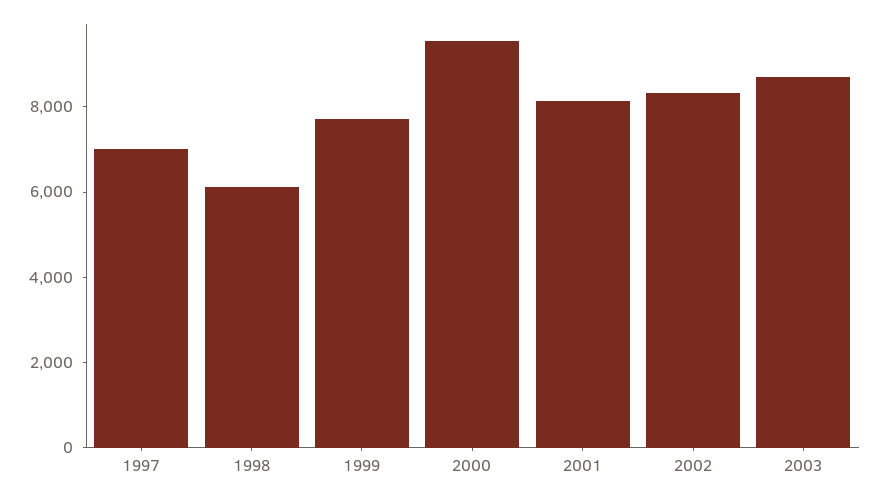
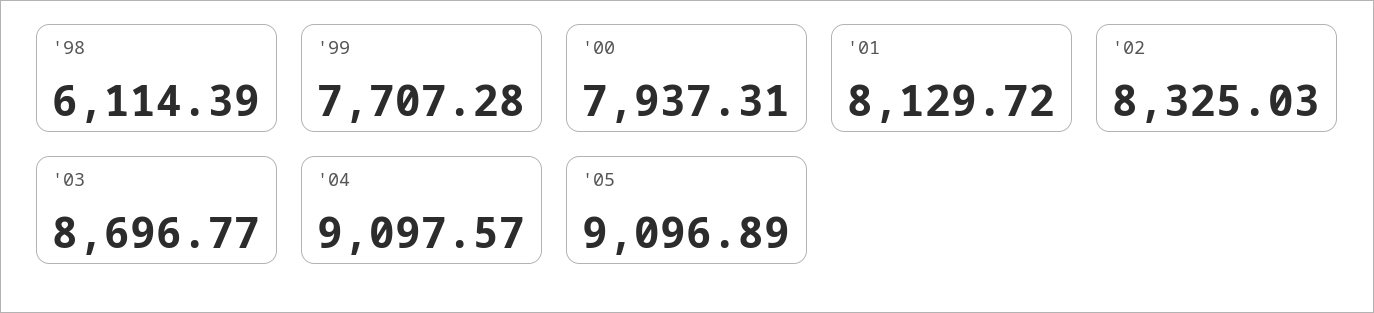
1997: 7000 -> none
2000: 9500 -> 7937.31
'04: none -> 9097.57
'05: none -> 9096.89

